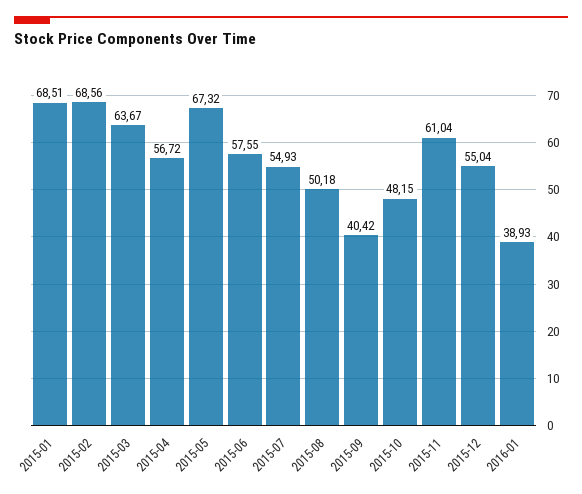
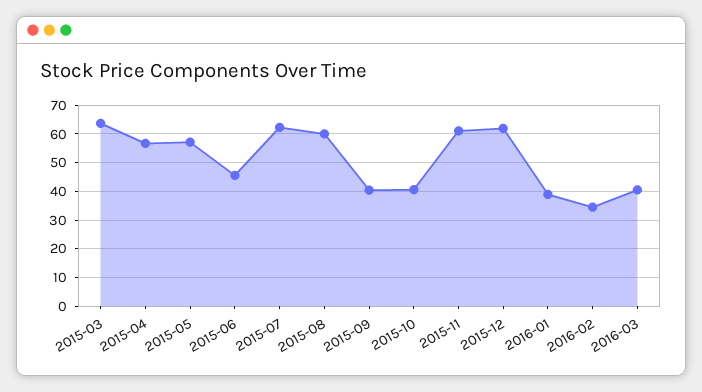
2015-01: 68.51 -> none
2015-02: 68.56 -> none
2015-05: 67.32 -> 57.5
2015-06: 57.55 -> 45
2015-07: 54.93 -> 62.5
2015-08: 50.18 -> 60
2015-10: 48.15 -> 40
2015-12: 55.04 -> 62.5
2016-02: none -> 35
2016-03: none -> 40

